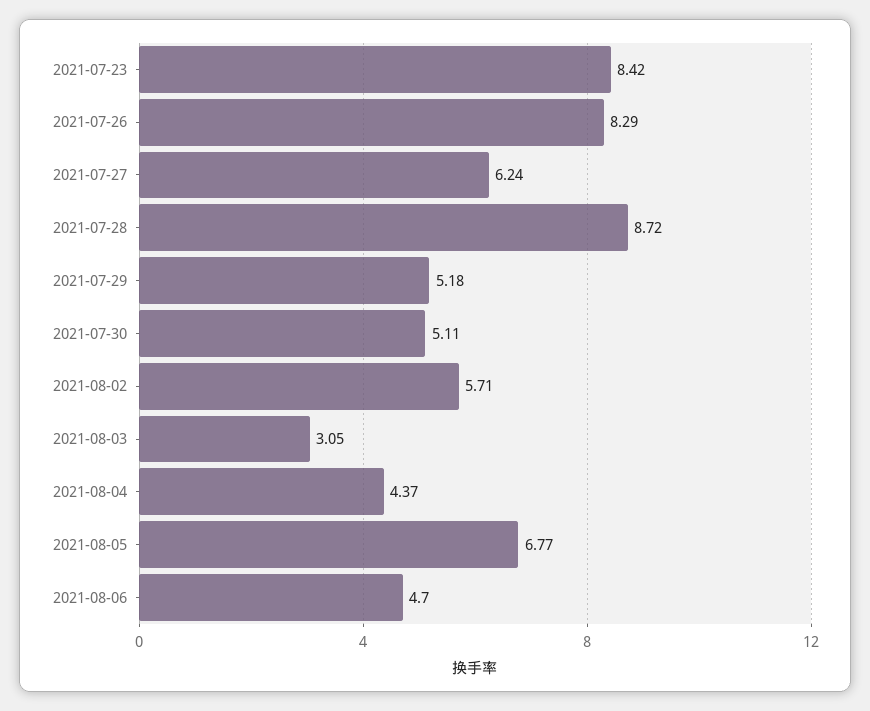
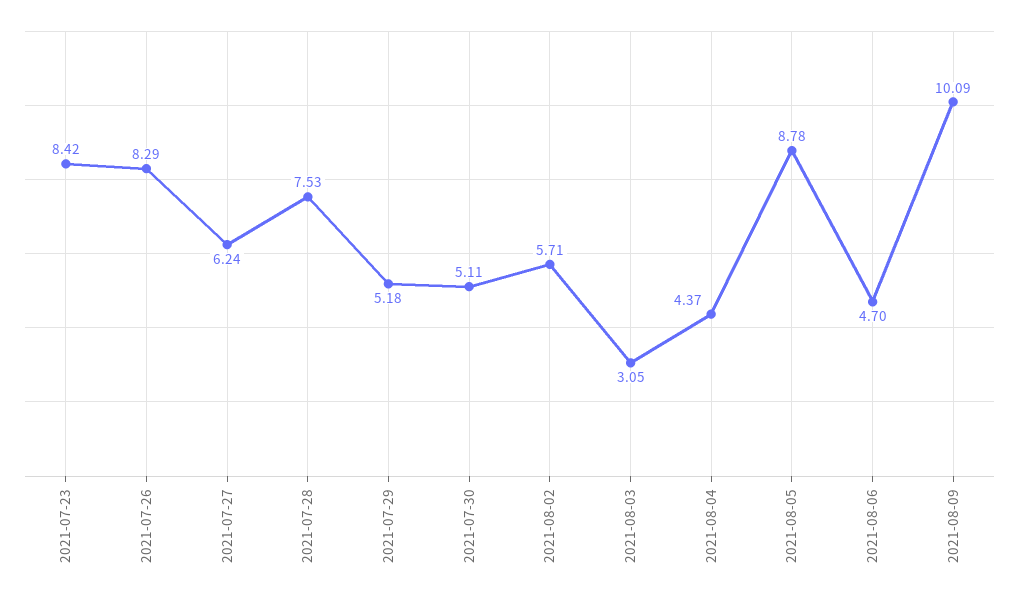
2021-07-28: 8.72 -> 7.53
2021-08-05: 6.77 -> 8.78
2021-08-09: none -> 10.09

